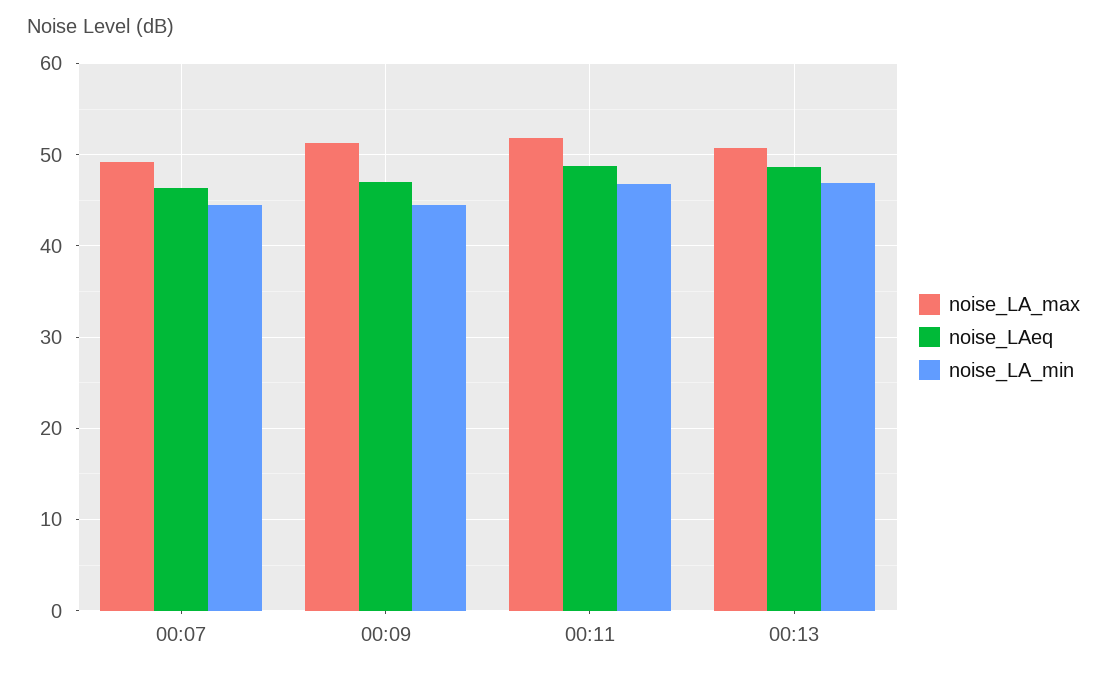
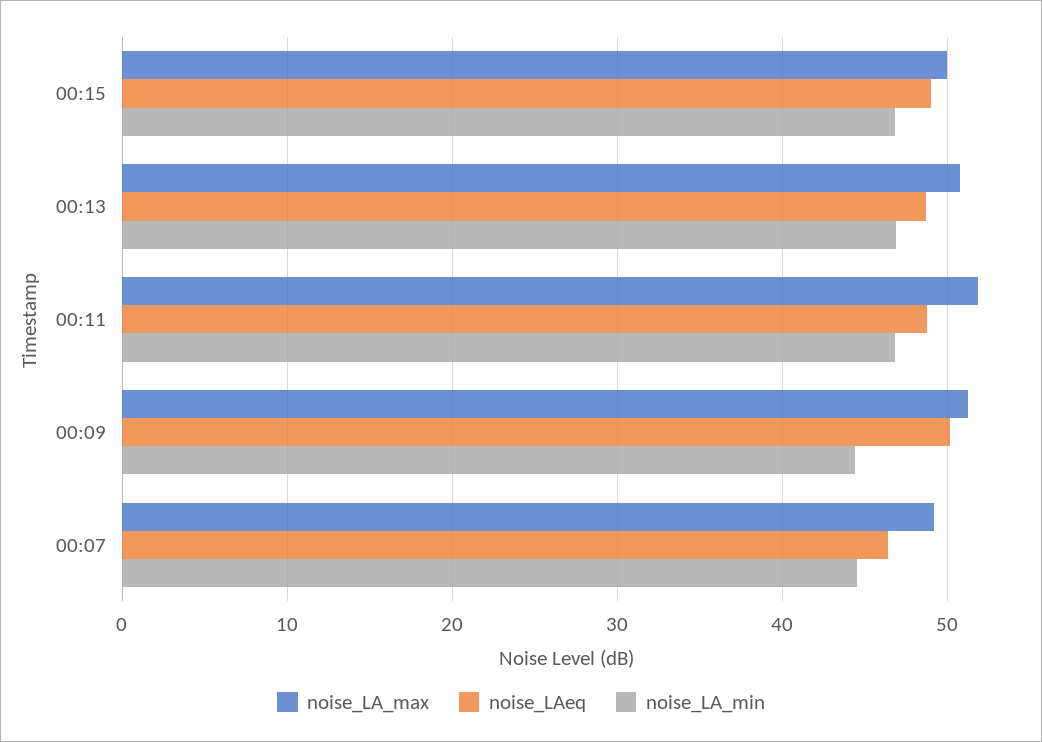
noise_LAeq, 00:09: 47 -> 50
noise_LA_max, 00:15: none -> 50
noise_LAeq, 00:15: none -> 49
noise_LA_min, 00:15: none -> 47

